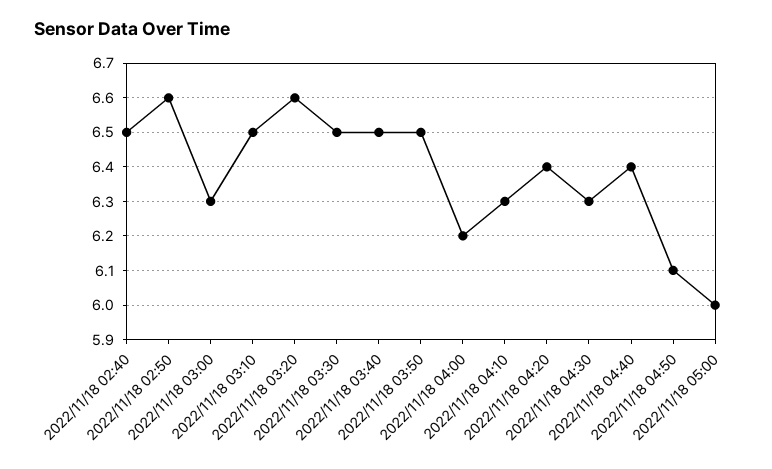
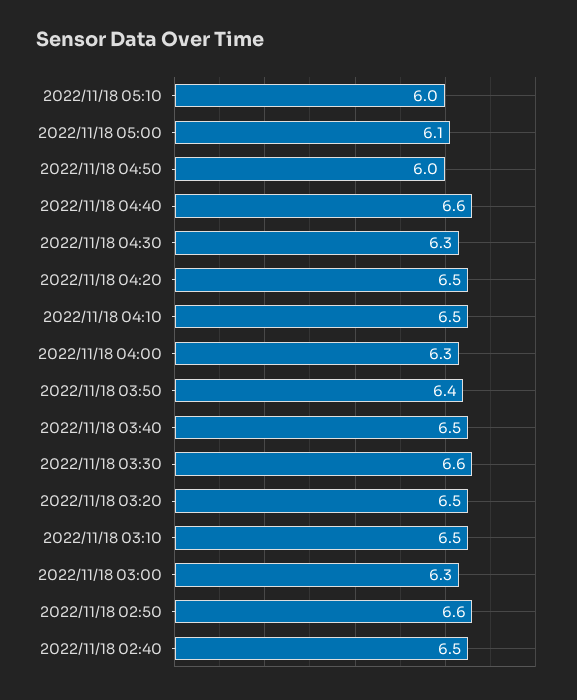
2022/11/18 03:20: 6.6 -> 6.5
2022/11/18 03:30: 6.5 -> 6.6
2022/11/18 03:50: 6.5 -> 6.4
2022/11/18 04:00: 6.2 -> 6.3
2022/11/18 04:10: 6.3 -> 6.5
2022/11/18 04:20: 6.4 -> 6.5
2022/11/18 04:40: 6.4 -> 6.6
2022/11/18 04:50: 6.1 -> 6
2022/11/18 05:00: 6 -> 6.1
2022/11/18 05:10: none -> 6

